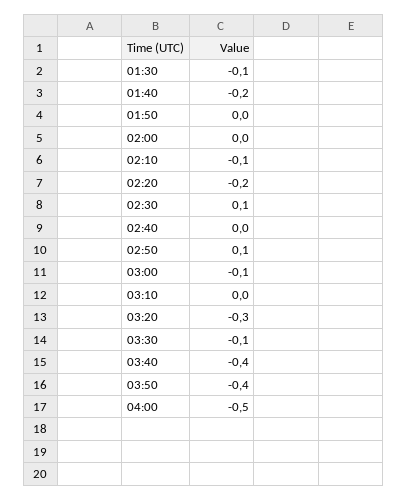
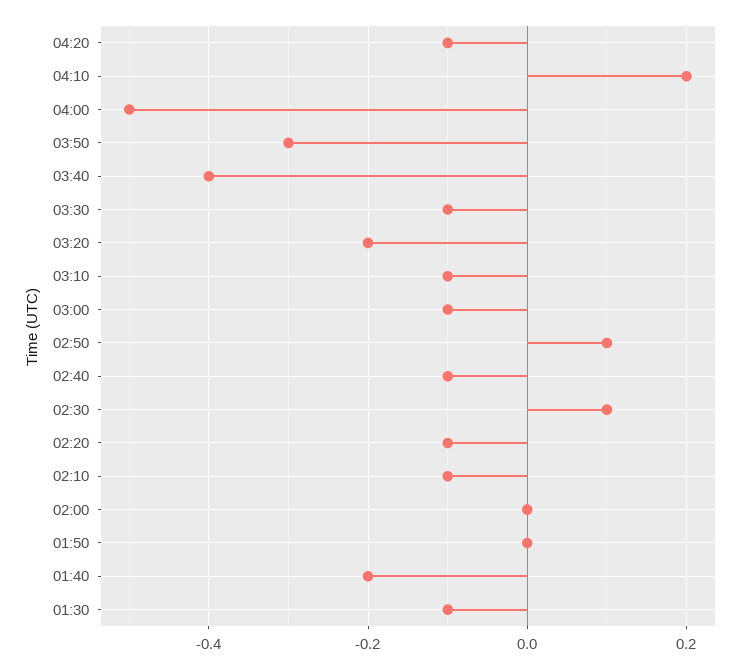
02:20: -0.2 -> -0.1
02:40: 0 -> -0.1
03:10: 0 -> -0.1
03:20: -0.3 -> -0.2
03:50: -0.4 -> -0.3
04:20: none -> -0.1
04:10: none -> 0.2

